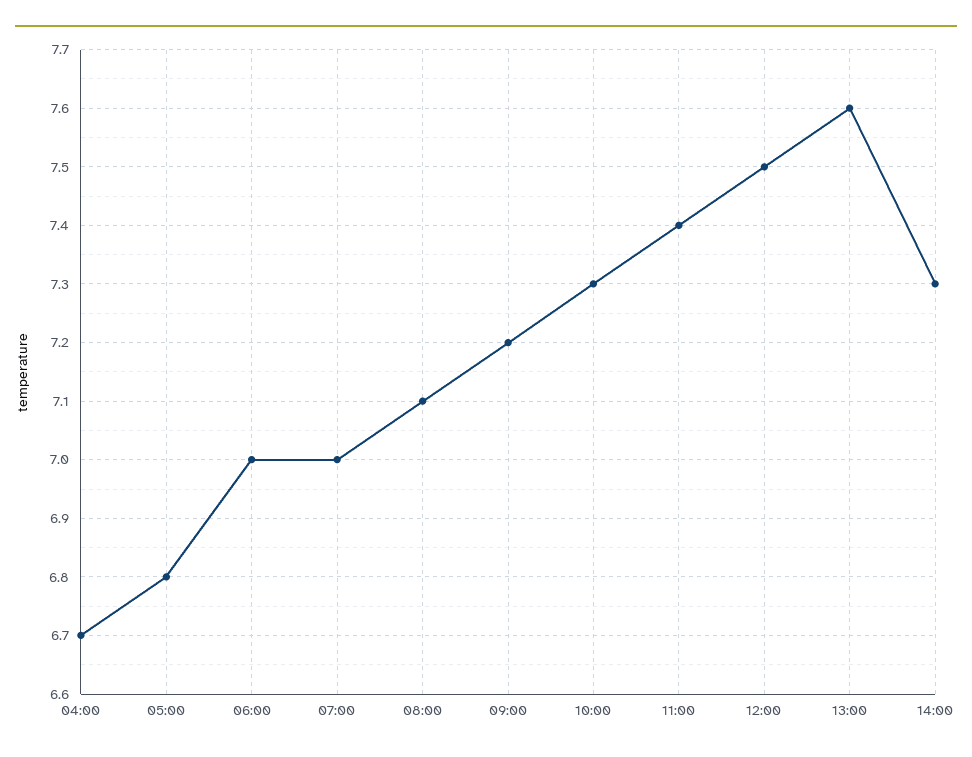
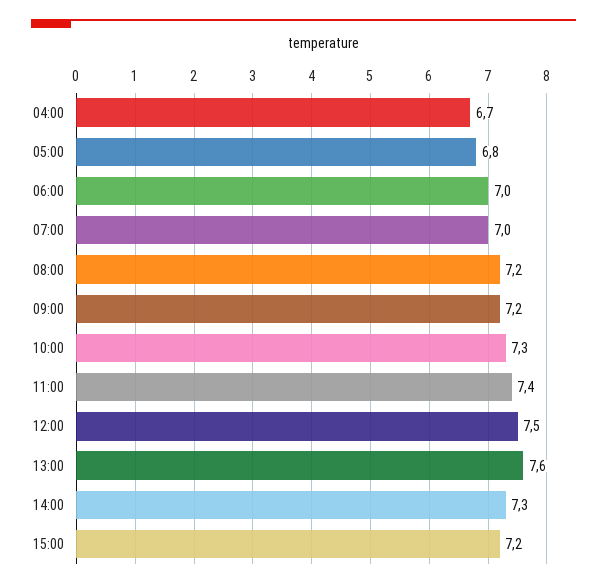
08:00: 7.1 -> 7.2
15:00: none -> 7.2

